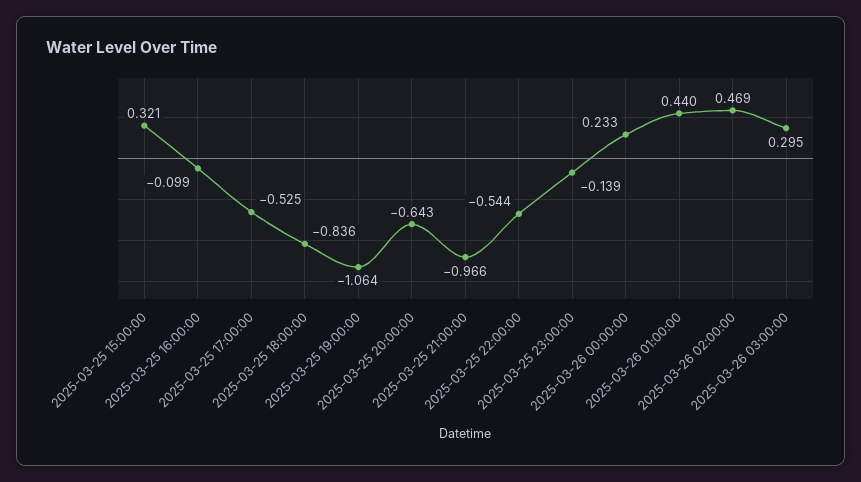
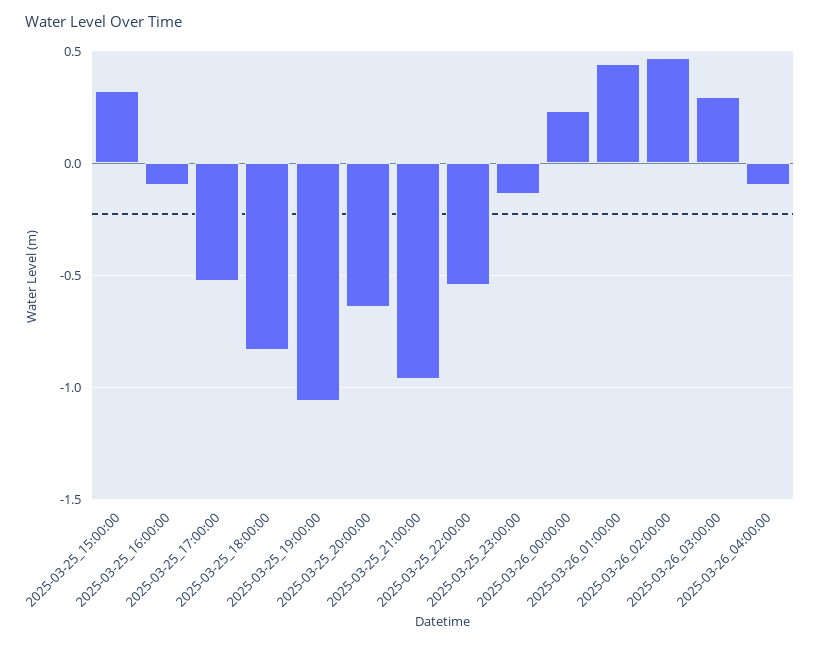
2025-03-26_04:00:00: none -> -0.1

